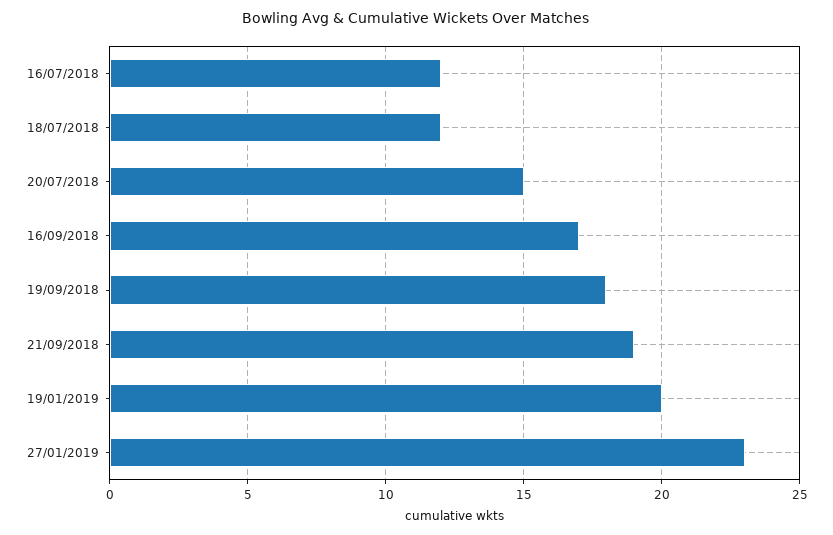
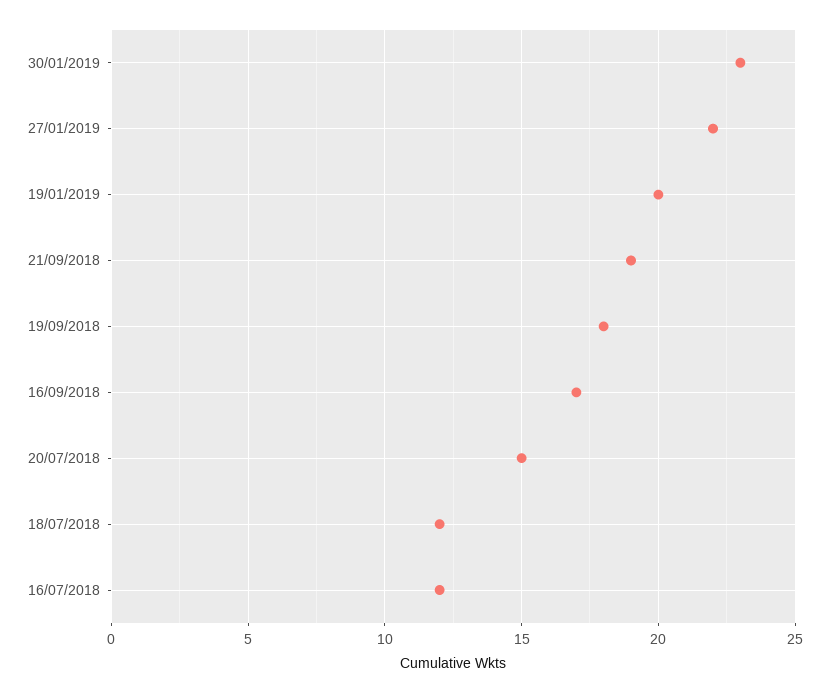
27/01/2019: 23 -> 22
30/01/2019: none -> 23

